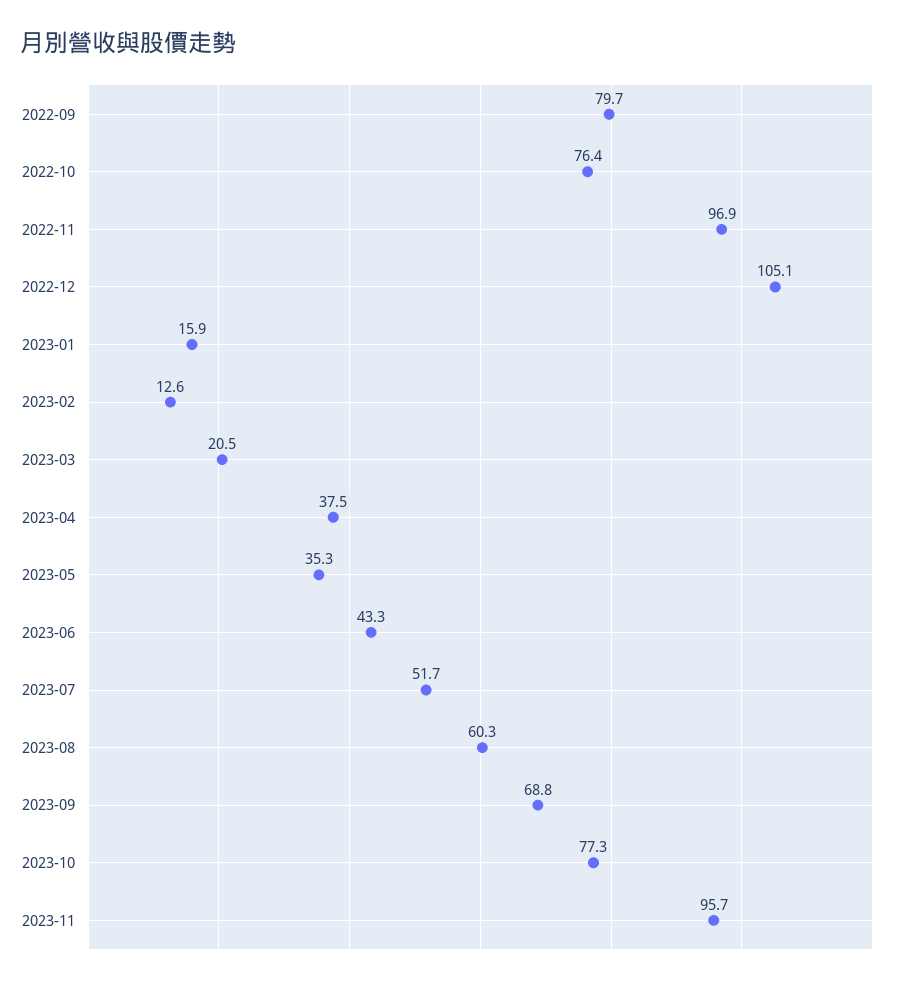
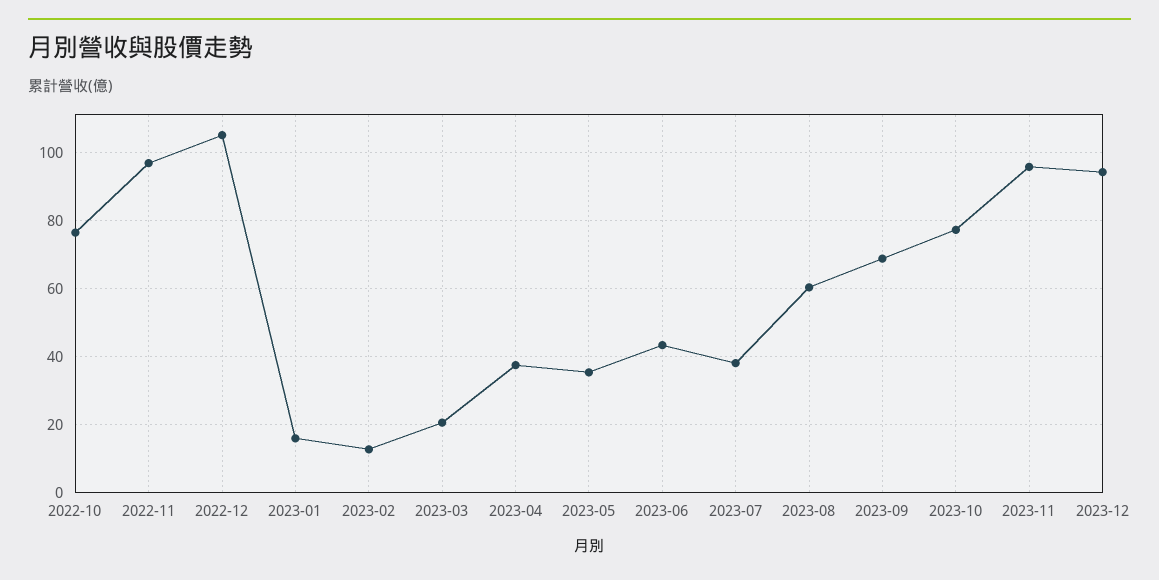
2022-09: 79.7 -> none
2023-07: 51.7 -> 38
2023-12: none -> 94

